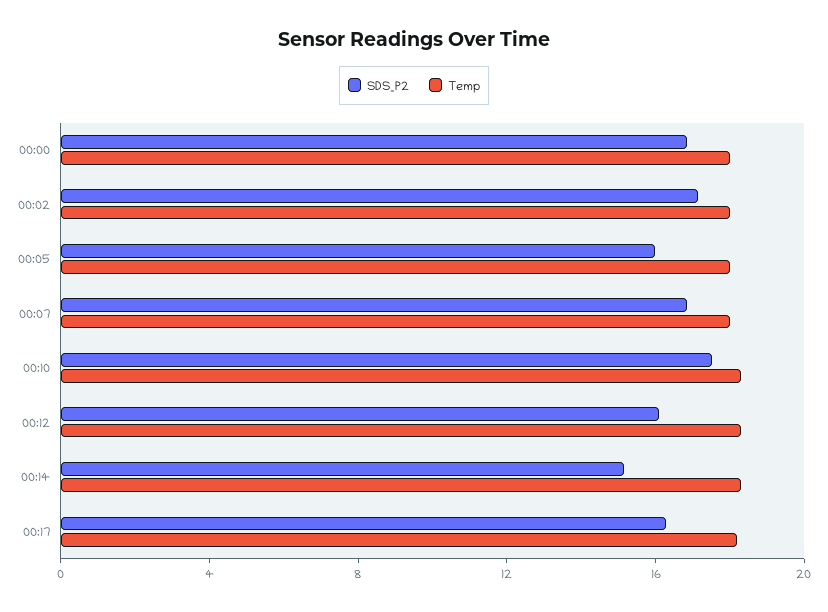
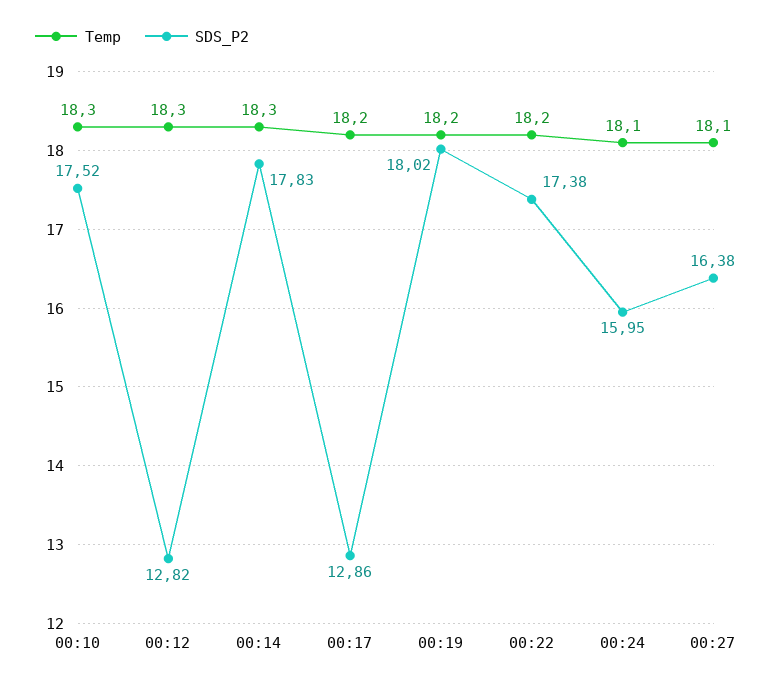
SDS_P2, 00:00: 17 -> none
Temp, 00:00: 18 -> none
SDS_P2, 00:02: 17 -> none
Temp, 00:02: 18 -> none
SDS_P2, 00:05: 16 -> none
Temp, 00:05: 18 -> none
SDS_P2, 00:07: 17 -> none
Temp, 00:07: 18 -> none
SDS_P2, 00:12: 16 -> 12.82
SDS_P2, 00:14: 15 -> 17.83
SDS_P2, 00:17: 16 -> 12.86
Temp, 00:19: none -> 18.2
SDS_P2, 00:19: none -> 18.02
Temp, 00:22: none -> 18.2
SDS_P2, 00:22: none -> 17.38
Temp, 00:24: none -> 18.1
SDS_P2, 00:24: none -> 15.95
Temp, 00:27: none -> 18.1
SDS_P2, 00:27: none -> 16.38

